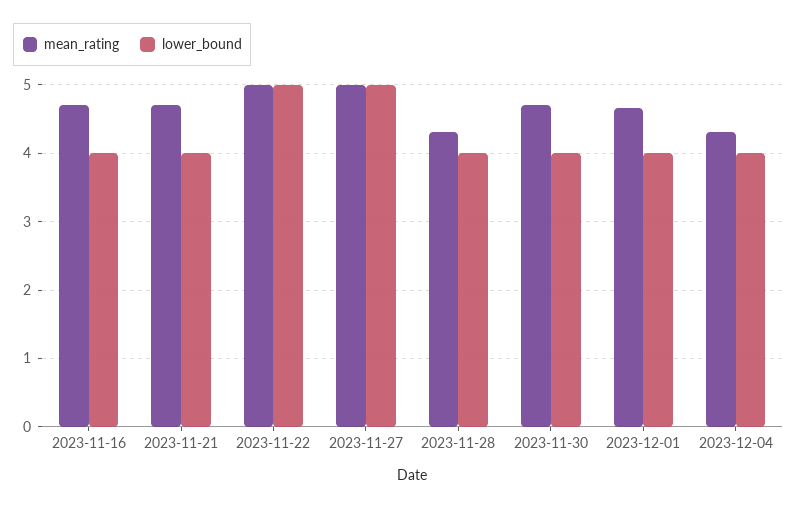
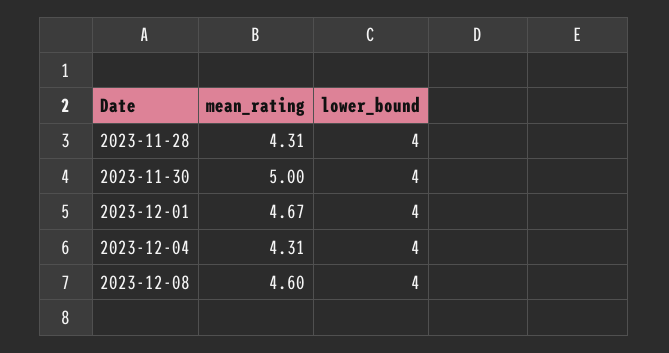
mean_rating, 2023-11-16: 4.7 -> none
lower_bound, 2023-11-16: 4 -> none
mean_rating, 2023-11-21: 4.7 -> none
lower_bound, 2023-11-21: 4 -> none
mean_rating, 2023-11-22: 5 -> none
lower_bound, 2023-11-22: 5 -> none
mean_rating, 2023-11-27: 5 -> none
lower_bound, 2023-11-27: 5 -> none
mean_rating, 2023-11-30: 4.7 -> 5
mean_rating, 2023-12-08: none -> 4.6
lower_bound, 2023-12-08: none -> 4

